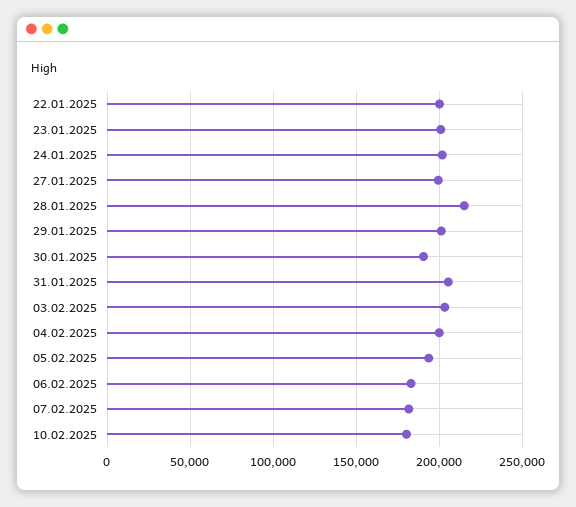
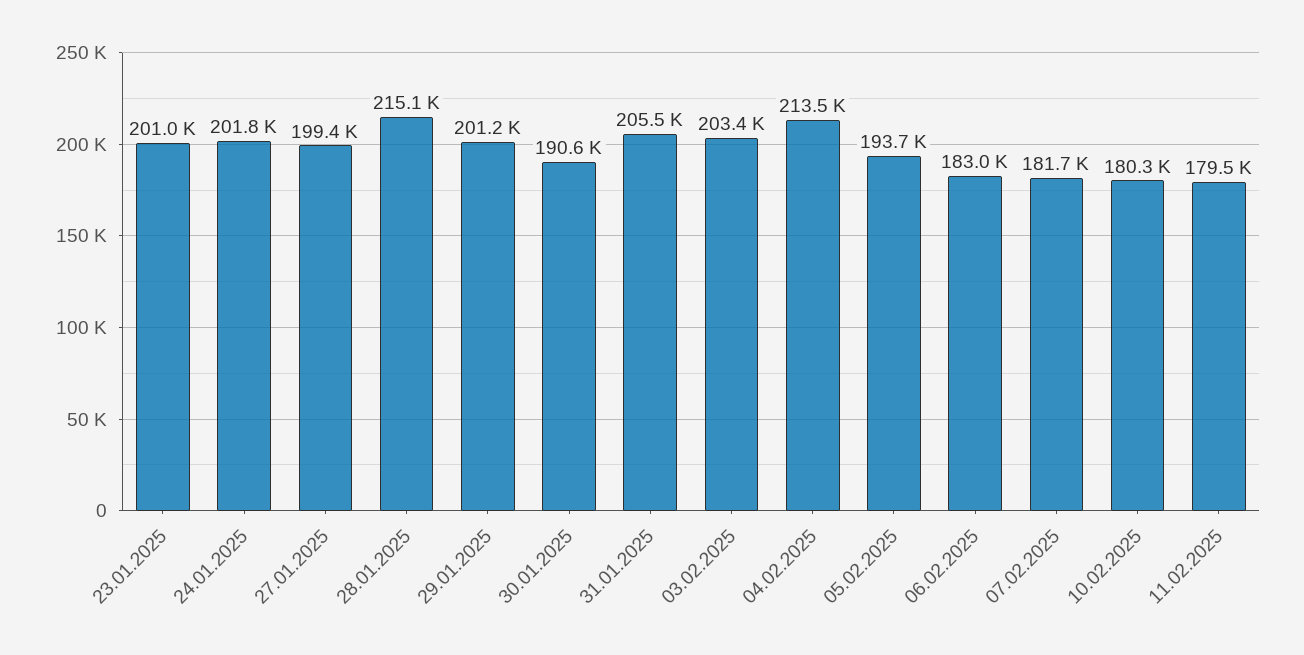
22.01.2025: 200000 -> none
04.02.2025: 200000 -> 213500
11.02.2025: none -> 179500

